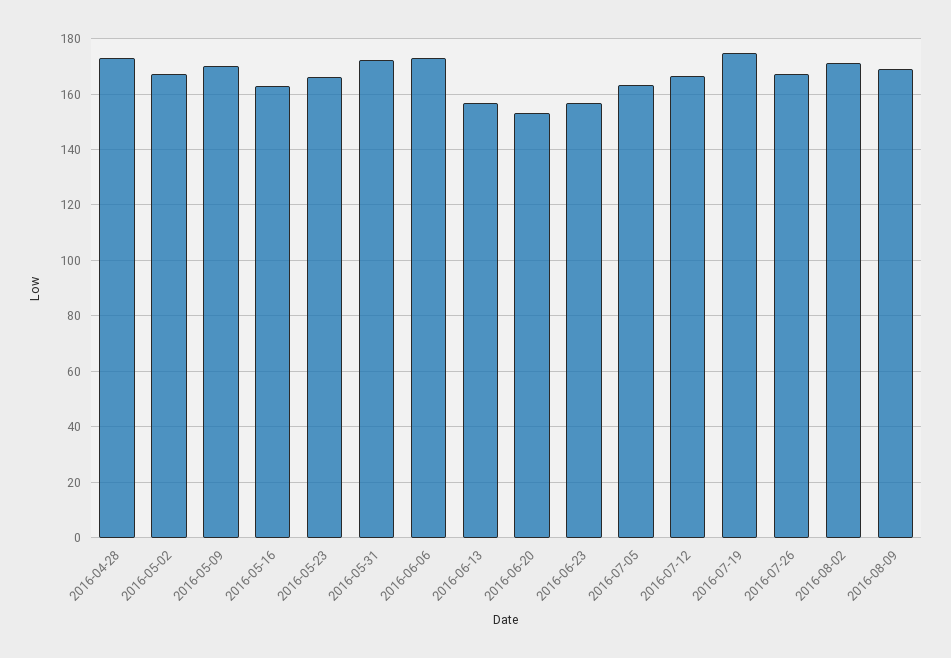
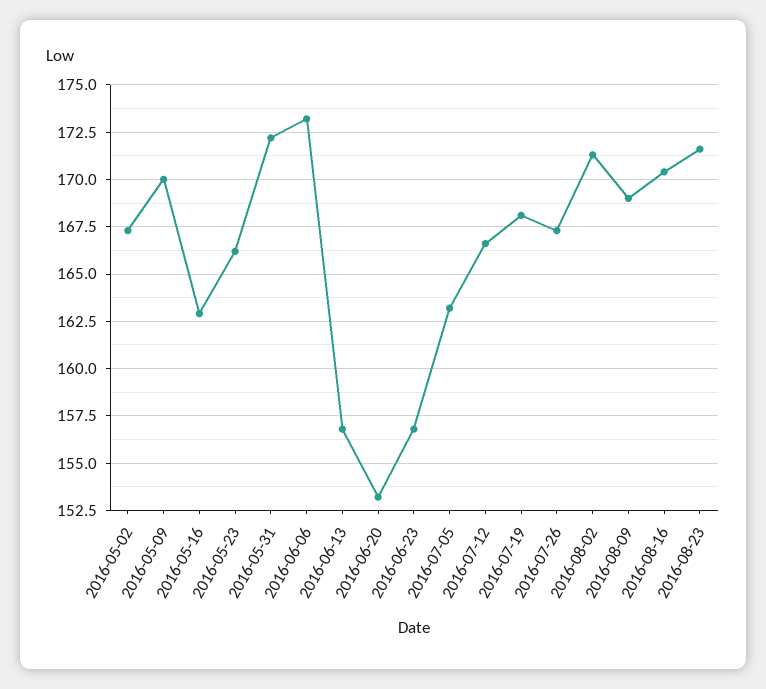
2016-04-28: 172.5 -> none
2016-07-19: 175 -> 168
2016-08-16: none -> 170.5
2016-08-23: none -> 171.5

